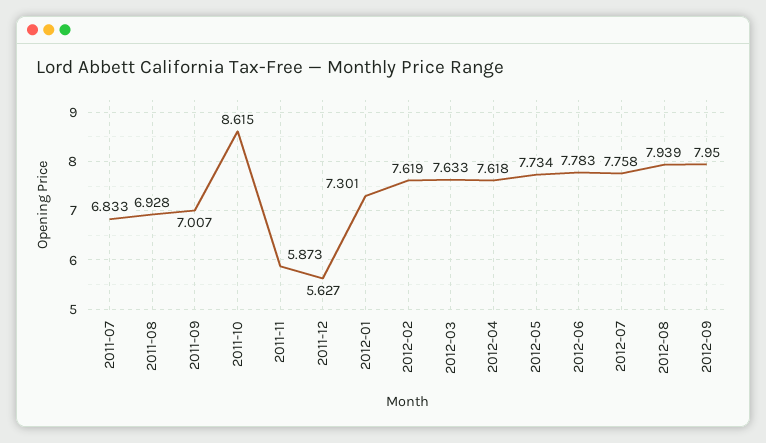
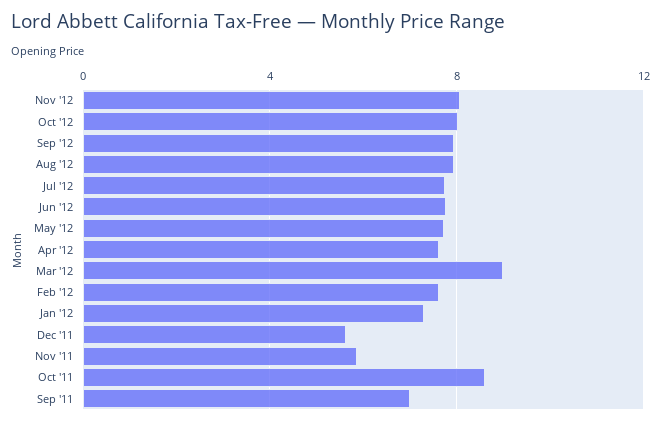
2011-07: 6.833 -> none
2011-08: 6.928 -> none
2012-03: 7.633 -> 9
Nov '12: none -> 8
Oct '12: none -> 8

